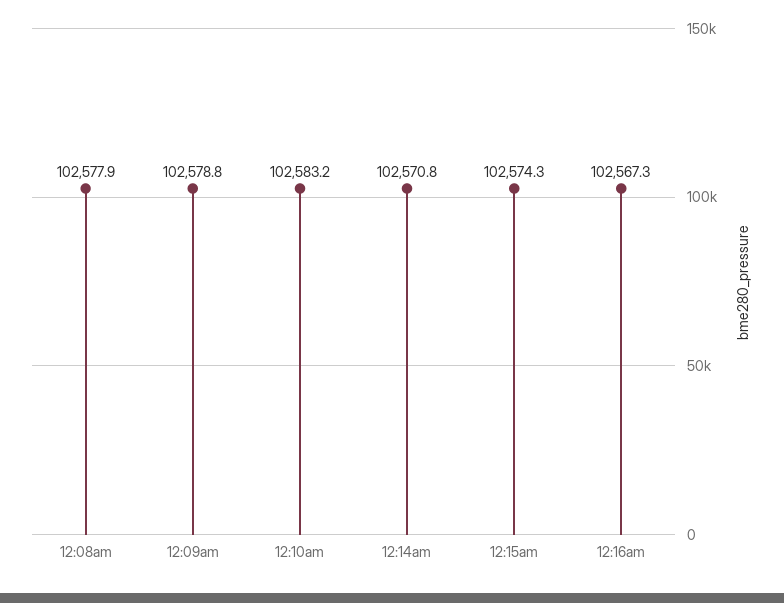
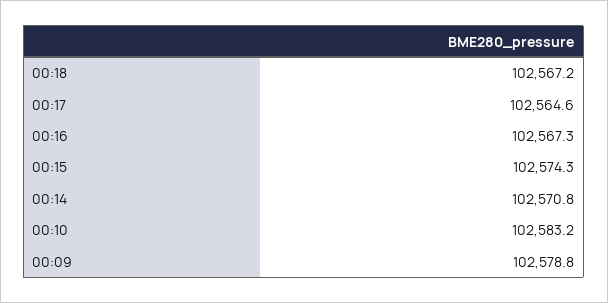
12:08am: 102577.9 -> none
00:18: none -> 102567.2
00:17: none -> 102564.6

